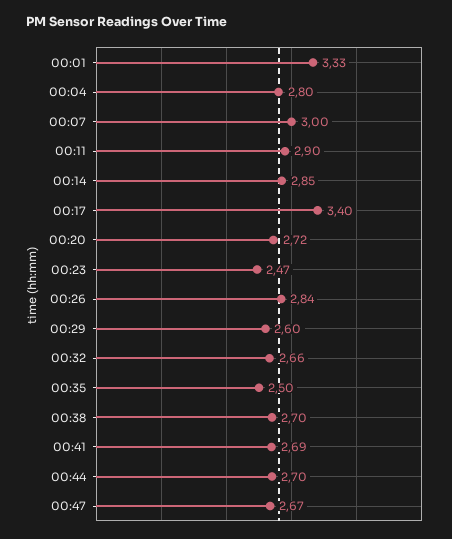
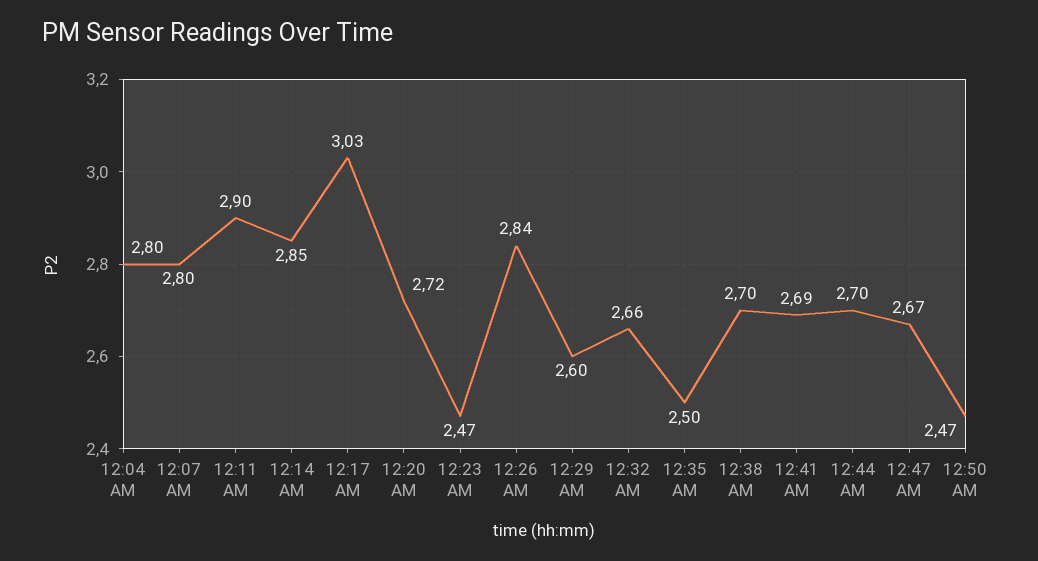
00:01: 3.33 -> none
00:07: 3 -> 2.8
00:17: 3.4 -> 3.03
12:50 AM: none -> 2.47

